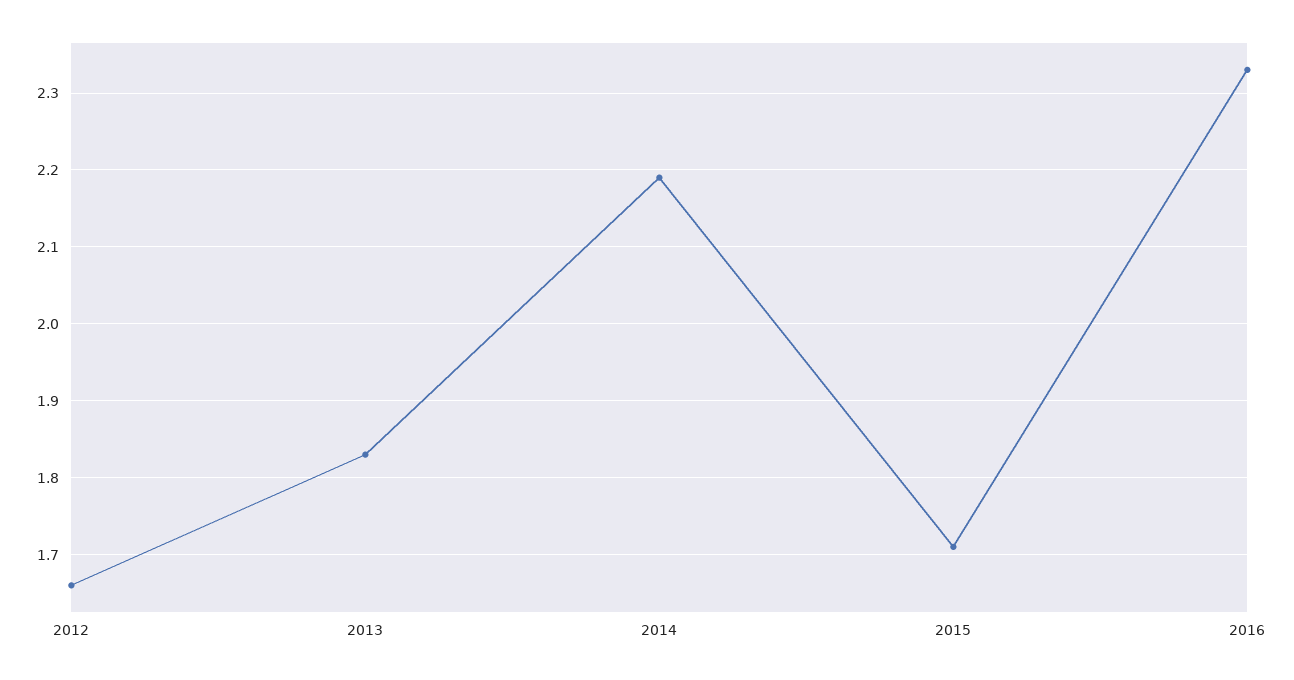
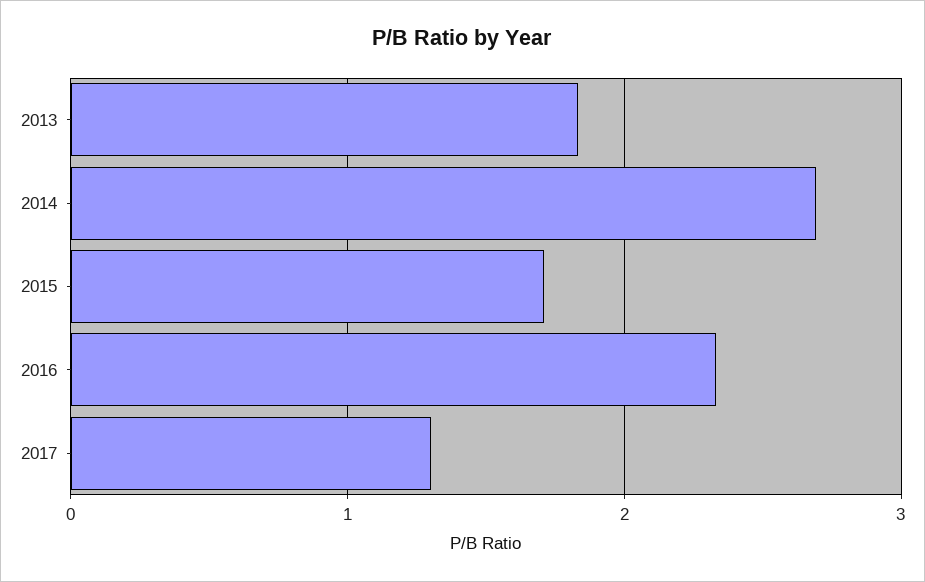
2012: 1.66 -> none
2014: 2.19 -> 2.7
2017: none -> 1.3

